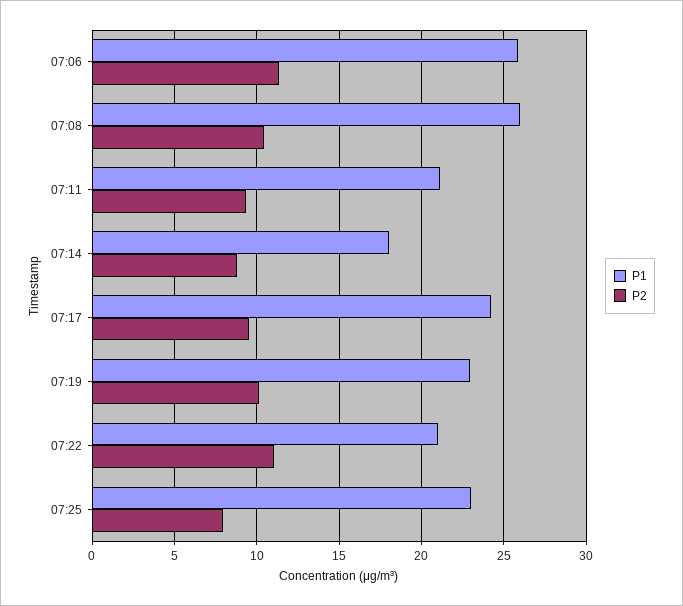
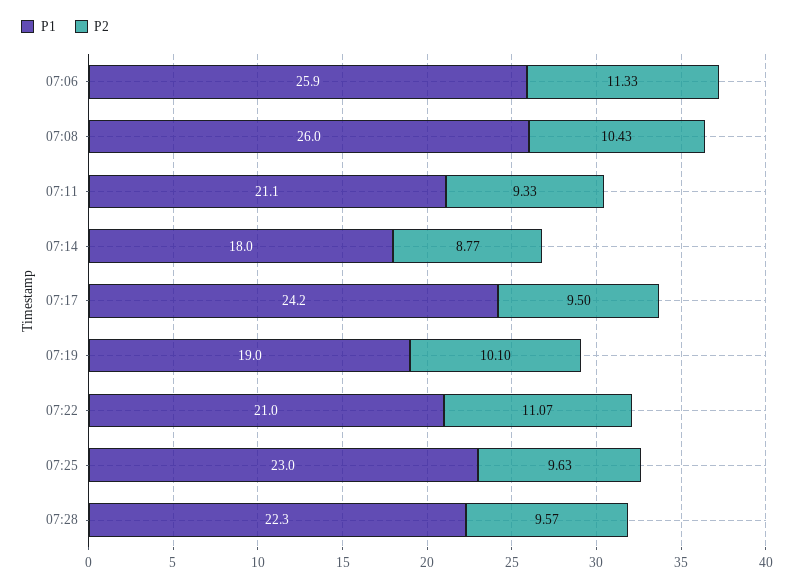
P1, 07:19: 23 -> 19
P2, 07:25: 8 -> 9.63
P1, 07:28: none -> 22.3
P2, 07:28: none -> 9.57

